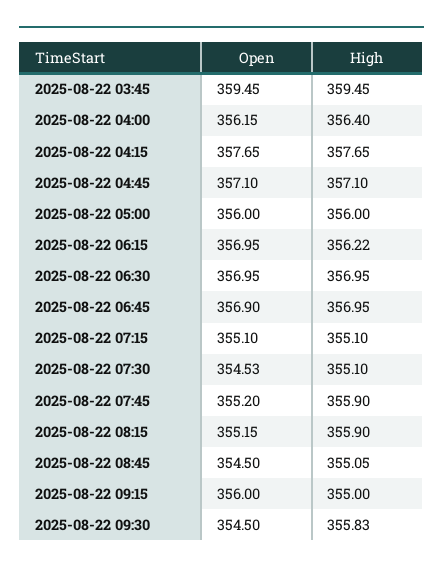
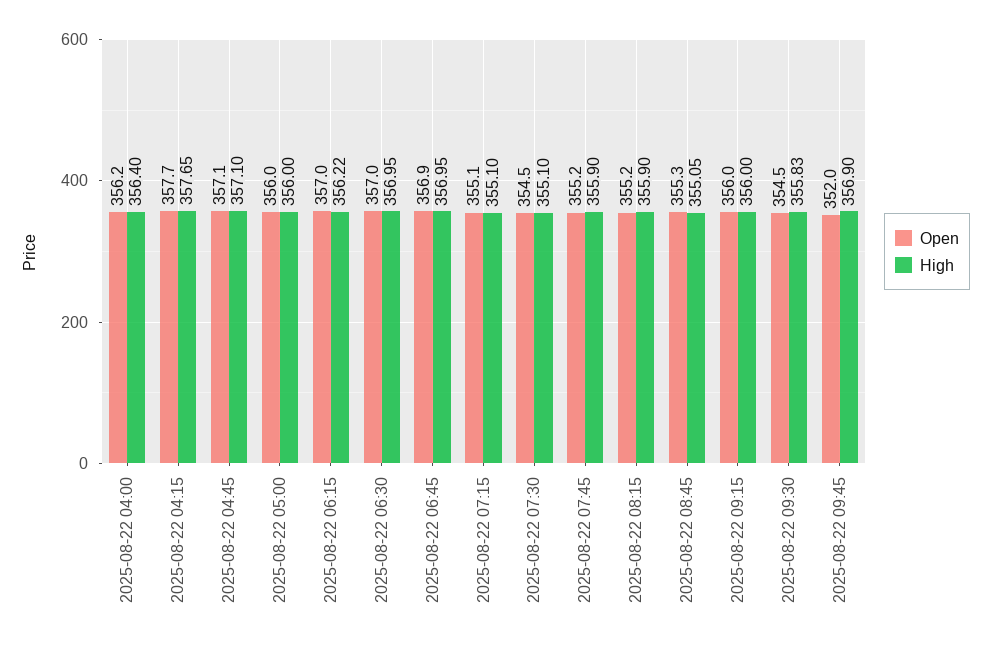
Open, 2025-08-22 03:45: 359.45 -> none
High, 2025-08-22 03:45: 359.45 -> none
Open, 2025-08-22 08:45: 354.5 -> 355.3
High, 2025-08-22 09:15: 355 -> 356
Open, 2025-08-22 09:45: none -> 352
High, 2025-08-22 09:45: none -> 356.9

